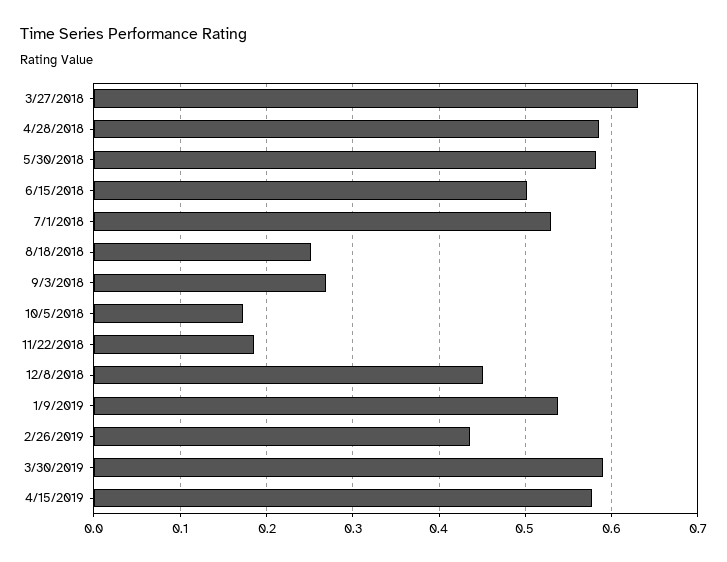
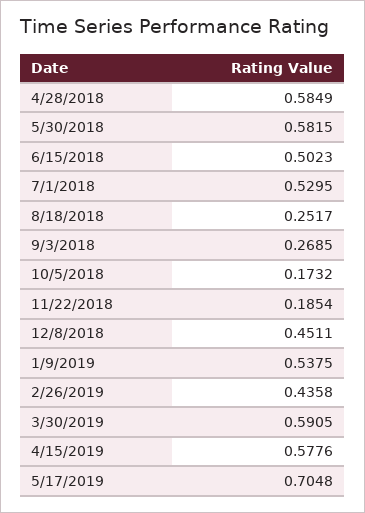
3/27/2018: 0.63 -> none
5/17/2019: none -> 0.7048

